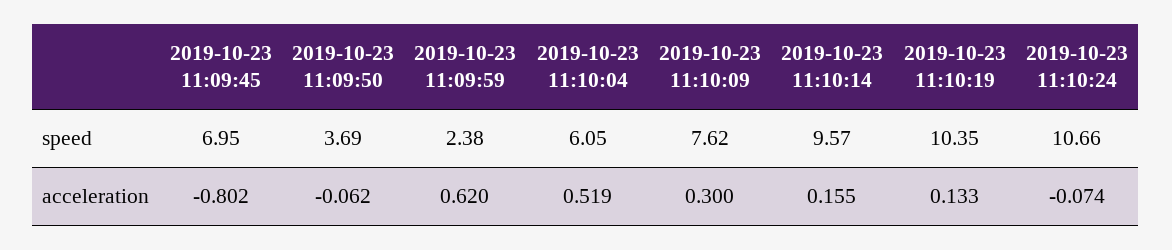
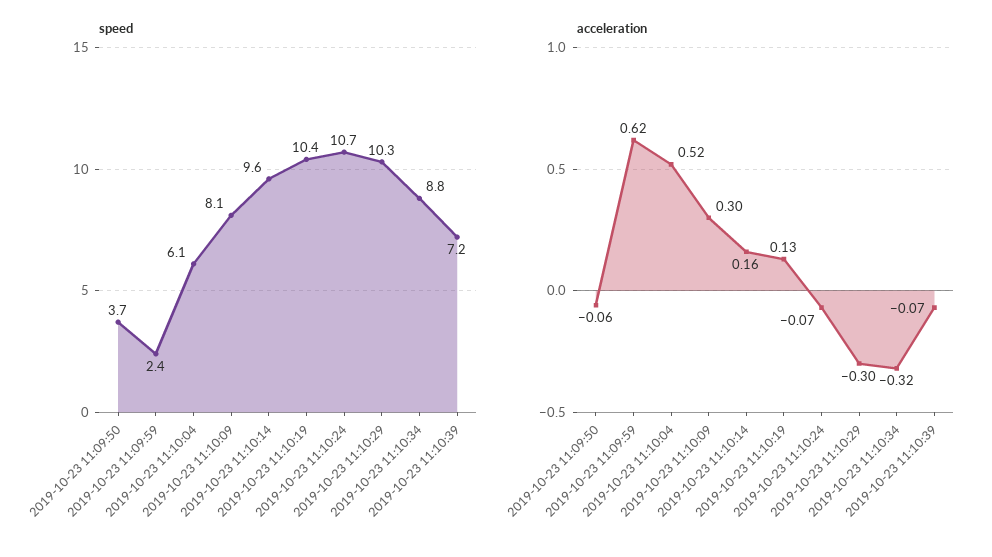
speed, 2019-10-23 11:09:45: 6.95 -> none
speed, 2019-10-23 11:10:09: 7.62 -> 8.1
acceleration, 2019-10-23 11:09:45: -0.802 -> none
speed, 2019-10-23 11:10:29: none -> 10.3
speed, 2019-10-23 11:10:34: none -> 8.8
speed, 2019-10-23 11:10:39: none -> 7.2
acceleration, 2019-10-23 11:10:29: none -> -0.3
acceleration, 2019-10-23 11:10:34: none -> -0.32
acceleration, 2019-10-23 11:10:39: none -> -0.07

